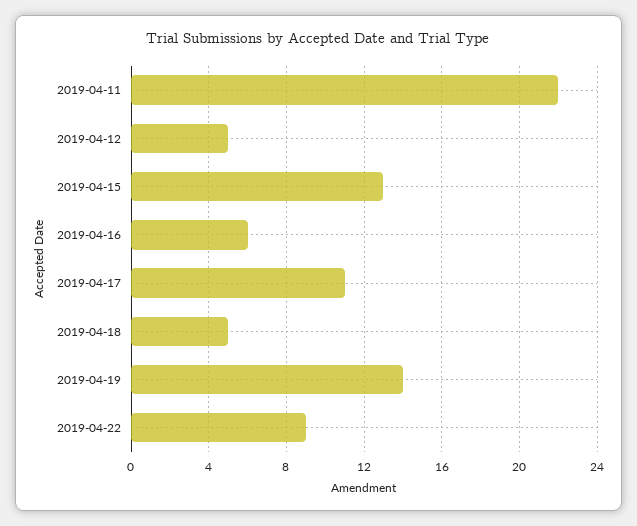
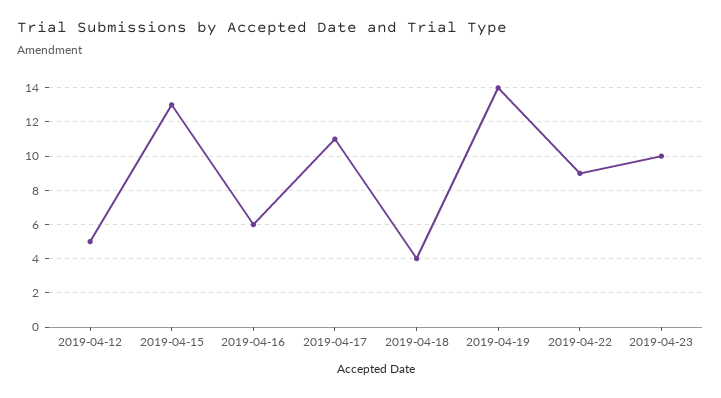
2019-04-11: 22 -> none
2019-04-18: 5 -> 4
2019-04-23: none -> 10

